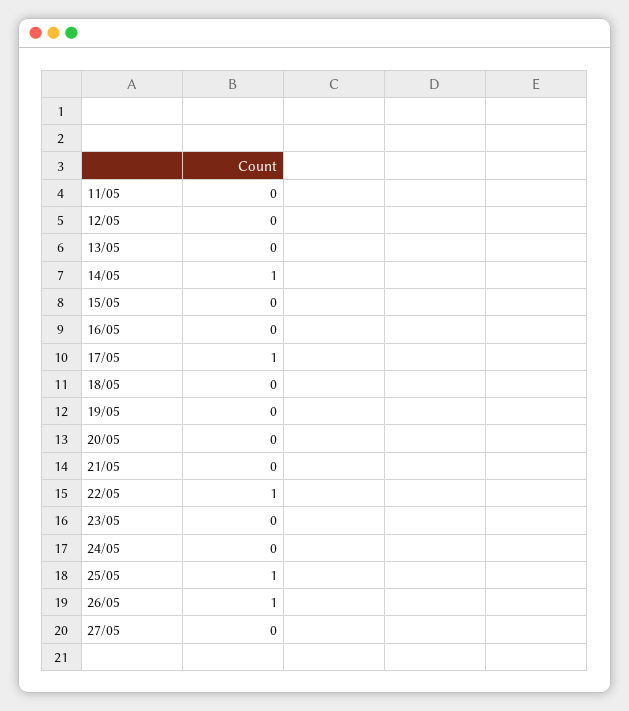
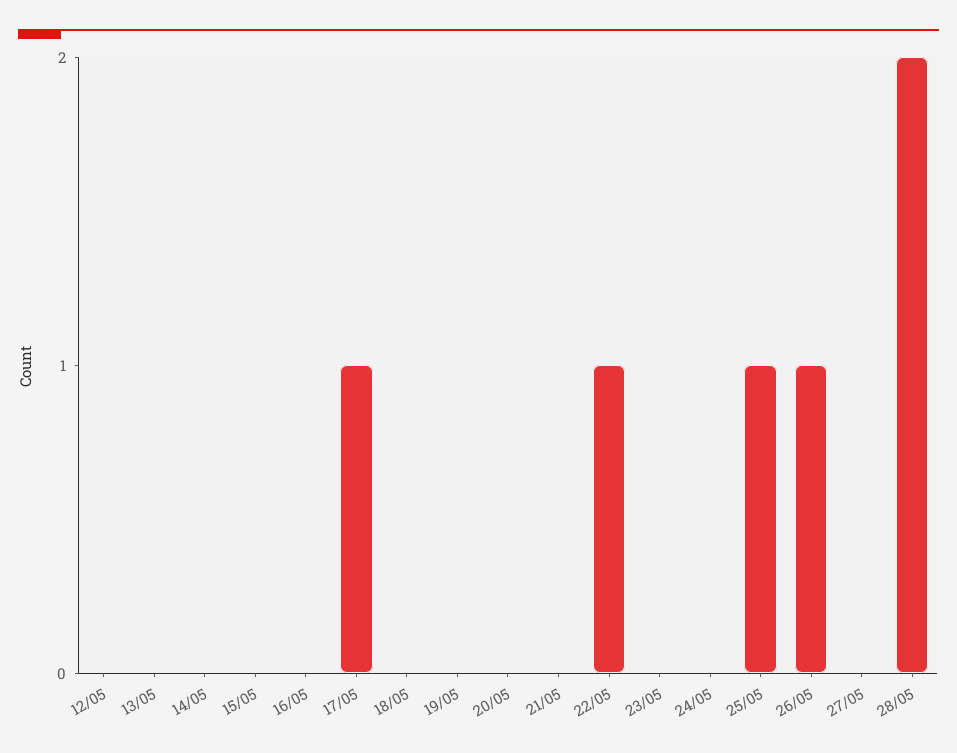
11/05: 0 -> none
14/05: 1 -> 0
28/05: none -> 2

